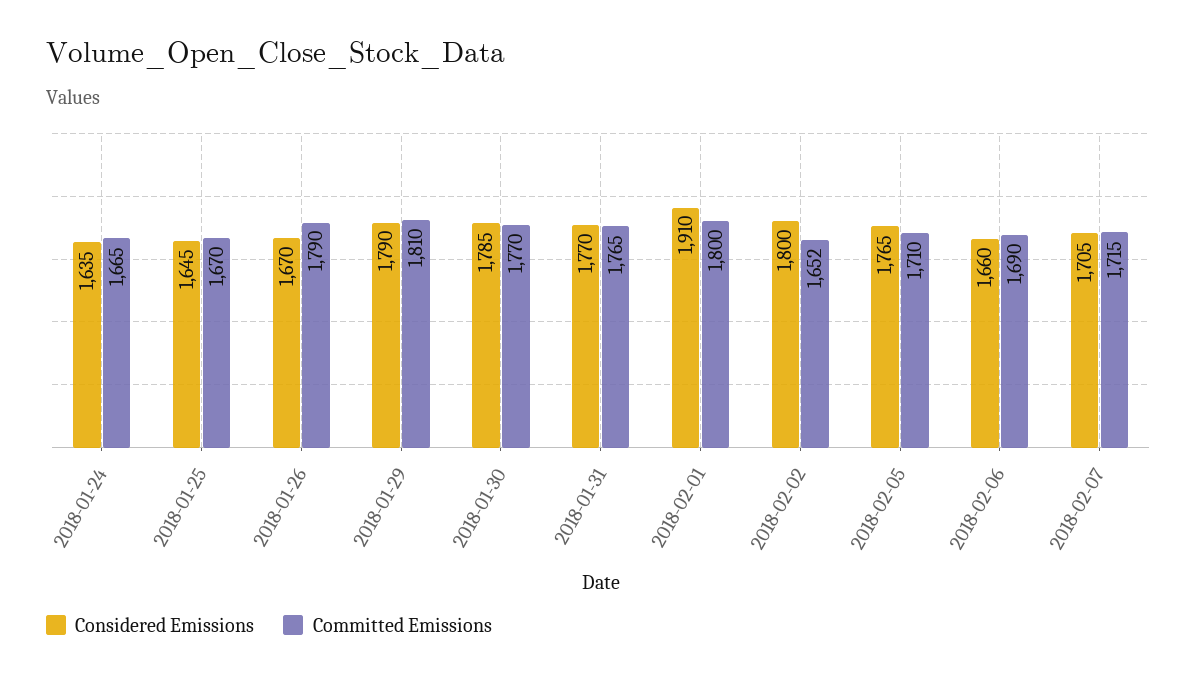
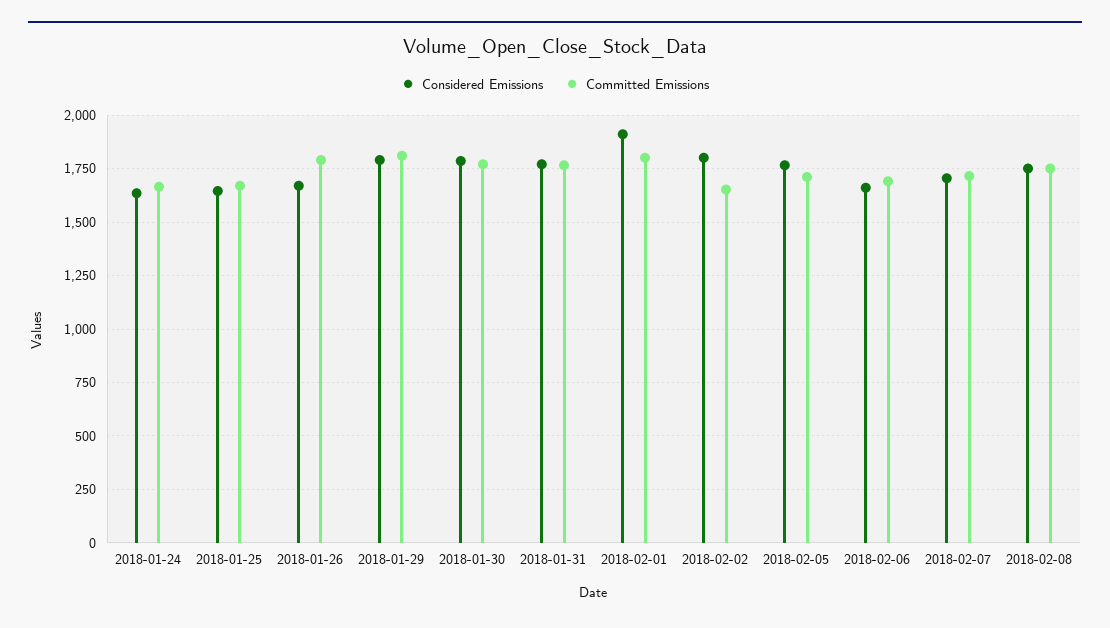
Considered Emissions, 2018-02-08: none -> 1750
Committed Emissions, 2018-02-08: none -> 1750

